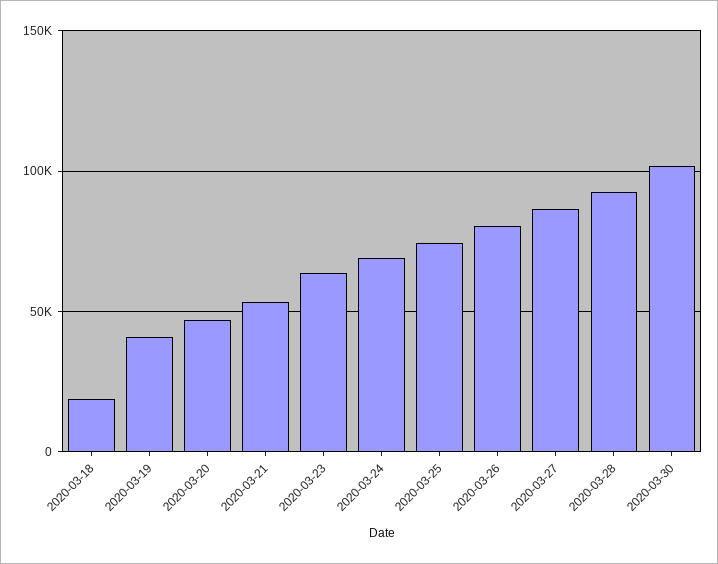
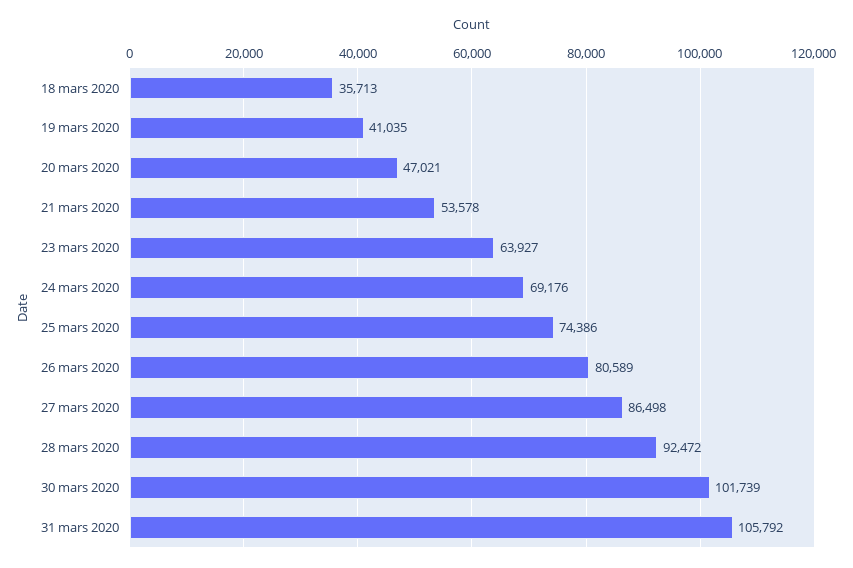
2020-03-18: 20000 -> 35713
31 mars 2020: none -> 105792

